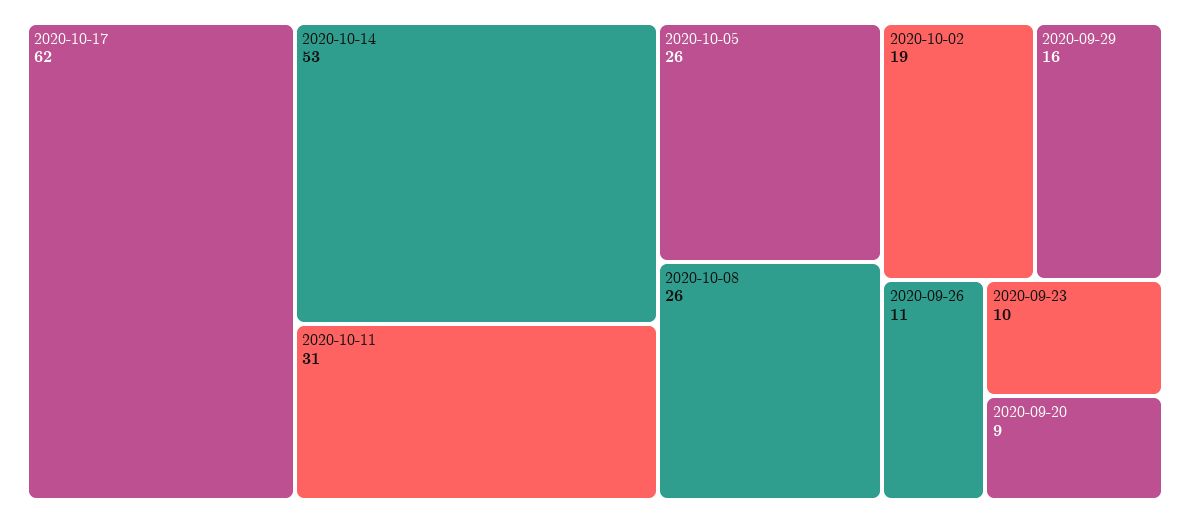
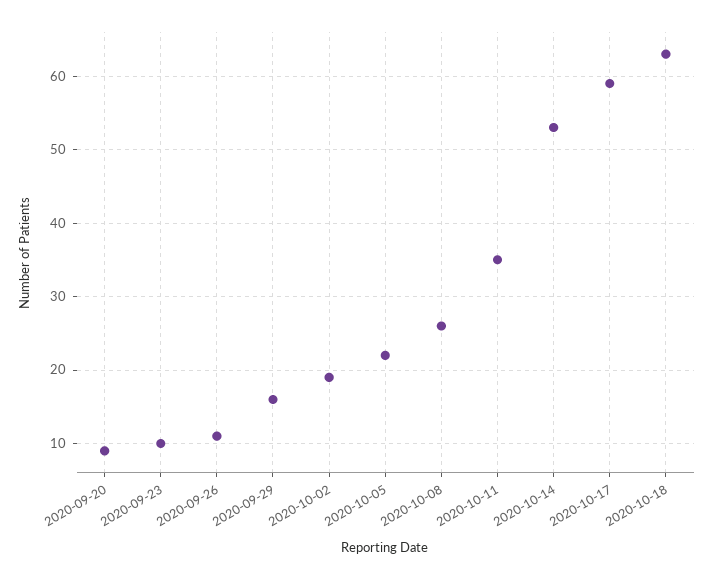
2020-10-17: 62 -> 59
2020-10-11: 31 -> 35
2020-10-05: 26 -> 22
2020-10-18: none -> 63

